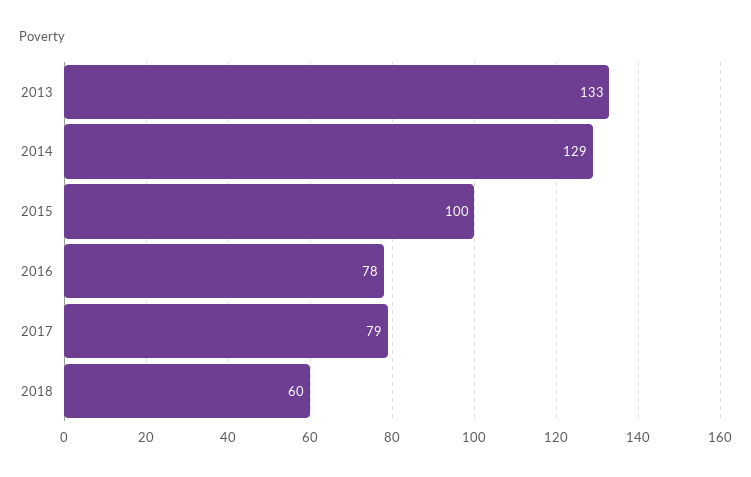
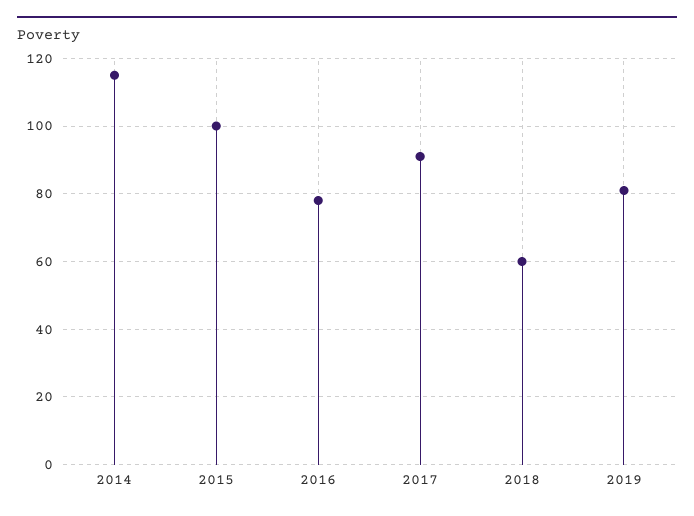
2013: 133 -> none
2014: 129 -> 115
2017: 79 -> 90
2019: none -> 80

